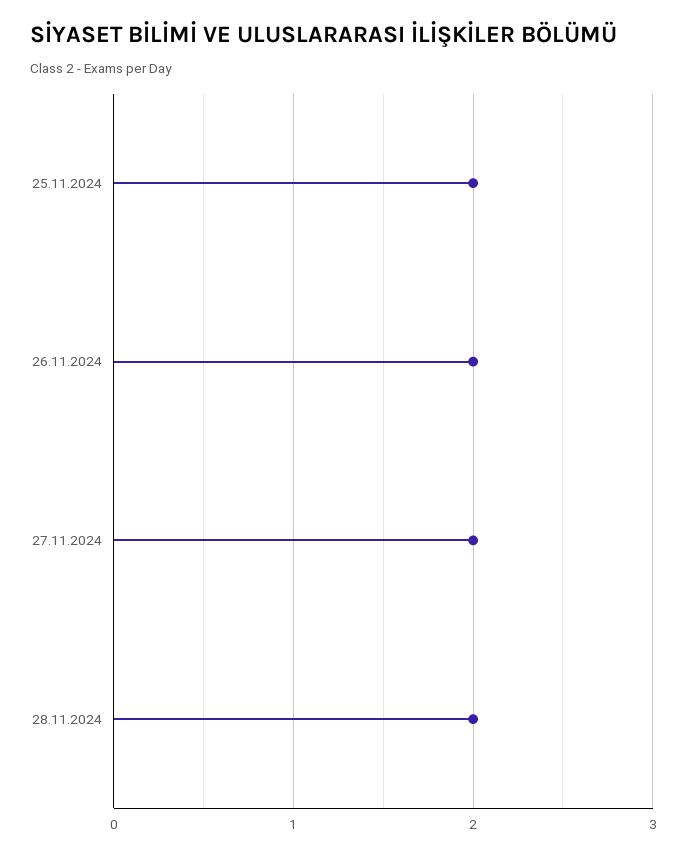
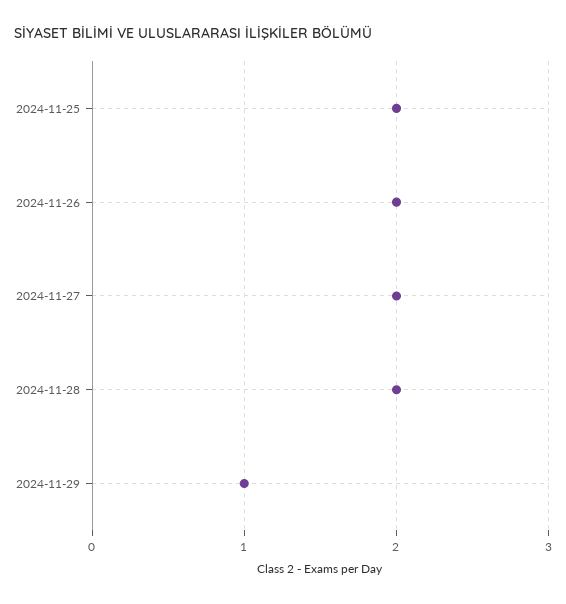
2024-11-29: none -> 1

